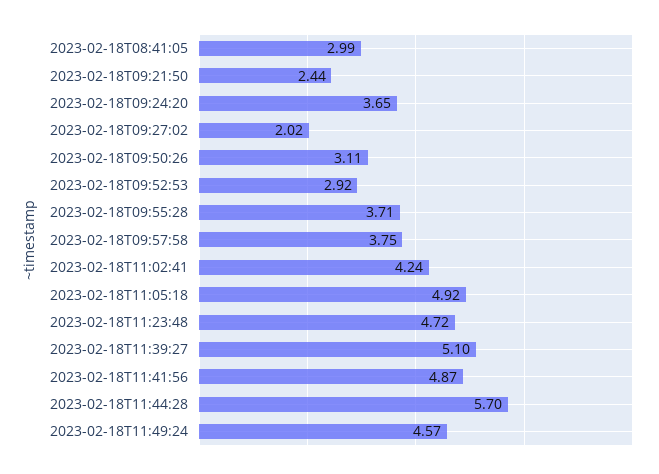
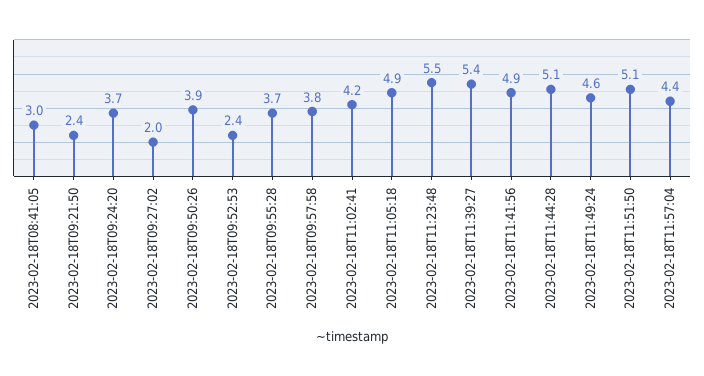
2023-02-18T09:50:26: 3.11 -> 3.9
2023-02-18T09:52:53: 2.92 -> 2.4
2023-02-18T11:23:48: 4.72 -> 5.5
2023-02-18T11:39:27: 5.1 -> 5.4
2023-02-18T11:44:28: 5.7 -> 5.1
2023-02-18T11:51:50: none -> 5.1
2023-02-18T11:57:04: none -> 4.4

